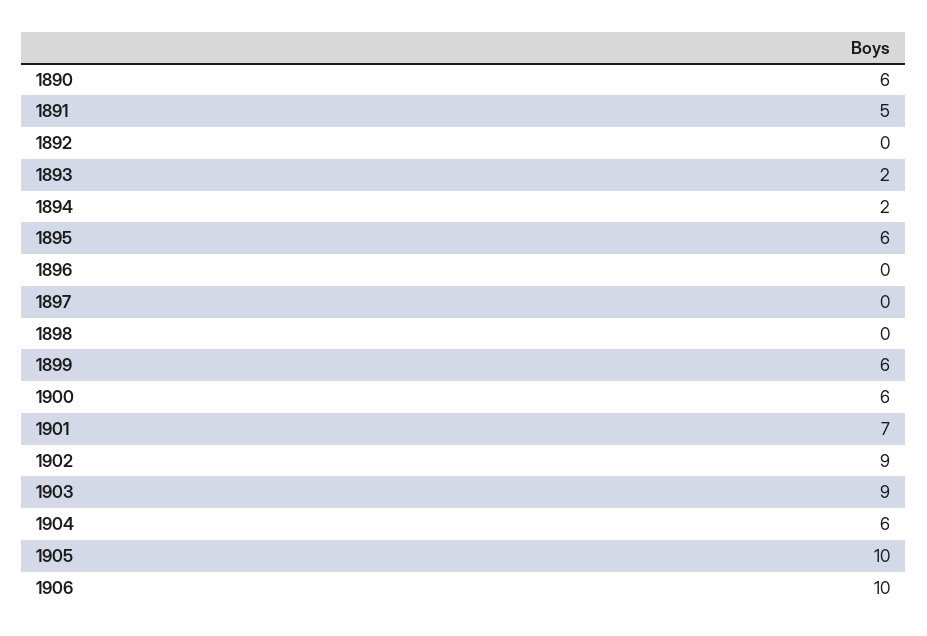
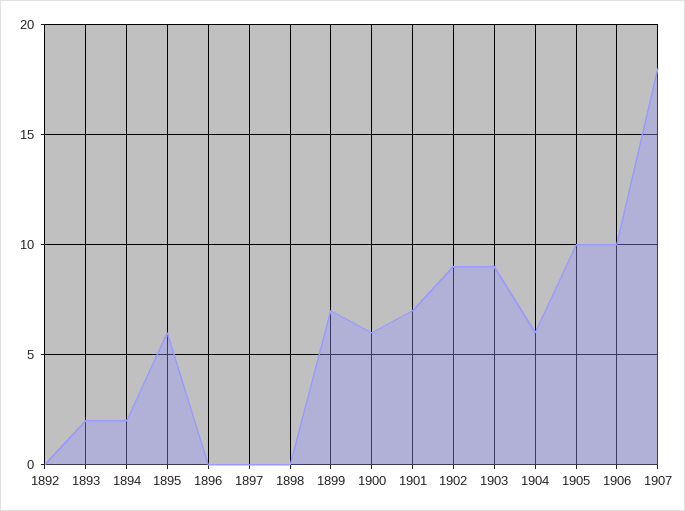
1890: 6 -> none
1891: 5 -> none
1899: 6 -> 7
1907: none -> 18

